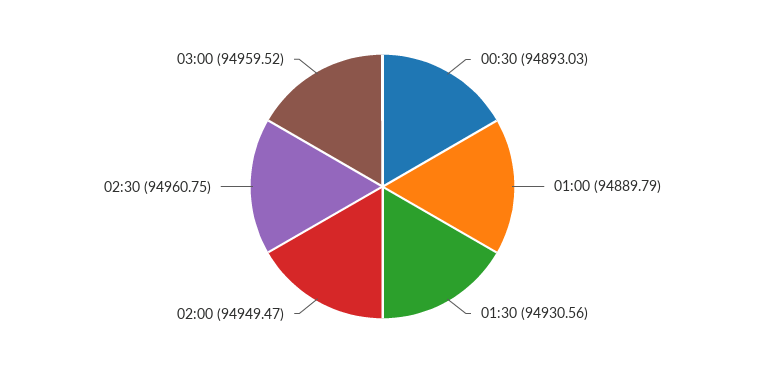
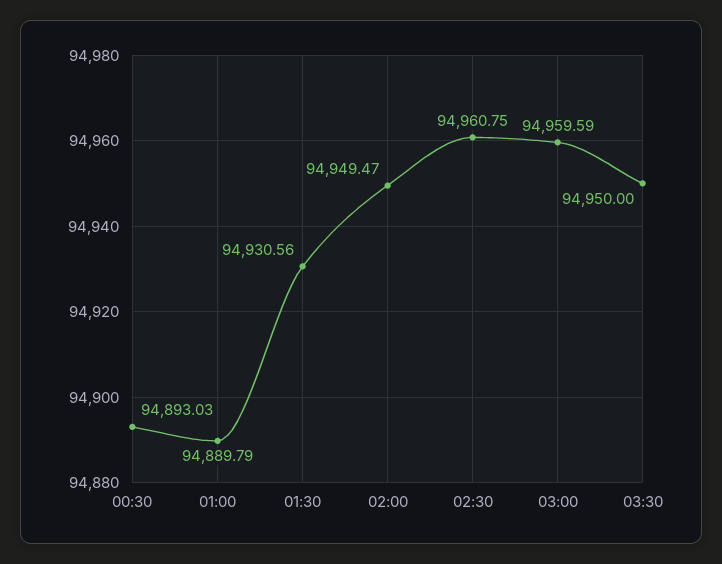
03:00: 94959.52 -> 94959.59
03:30: none -> 94950

